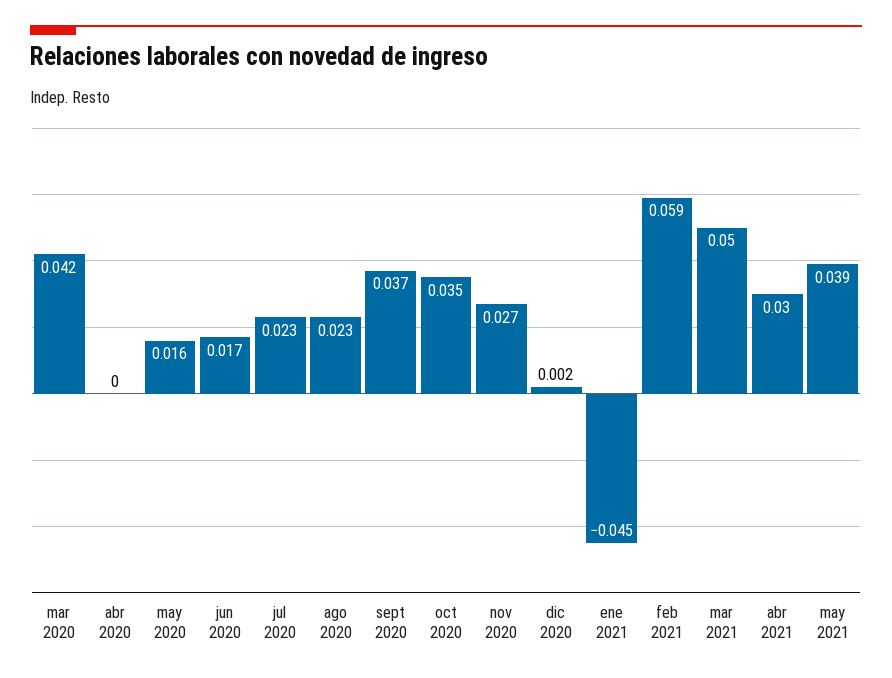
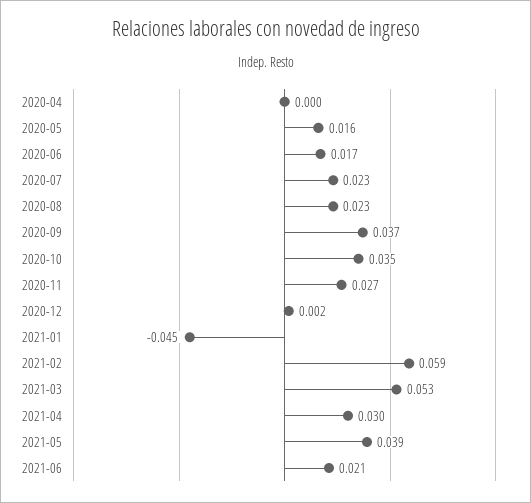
mar 2020: 0.042 -> none
mar 2021: 0.05 -> 0.053
2021-06: none -> 0.021

